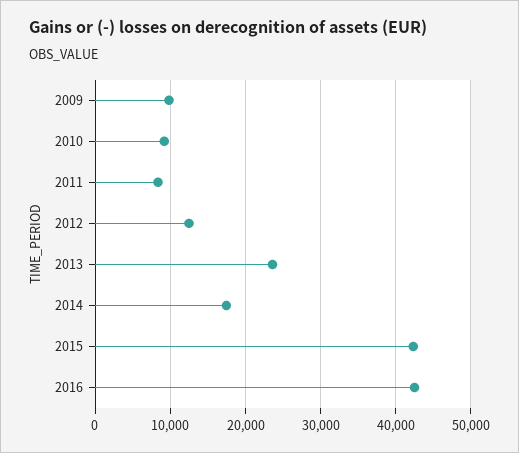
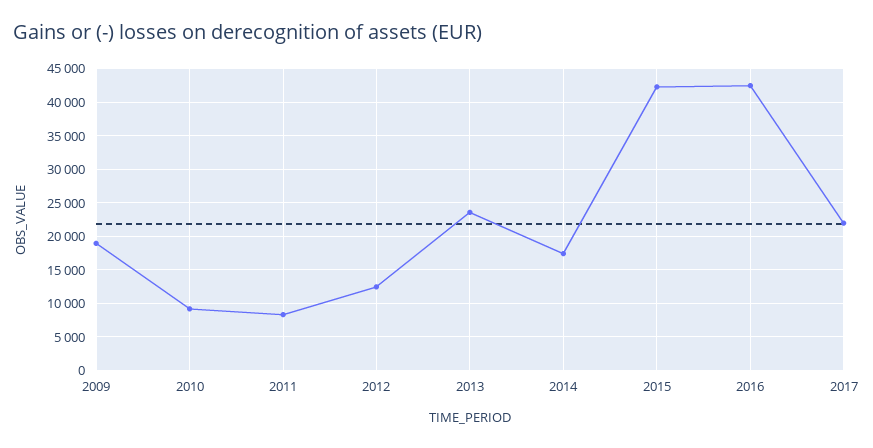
2009: 10000 -> 19000
2017: none -> 22000

